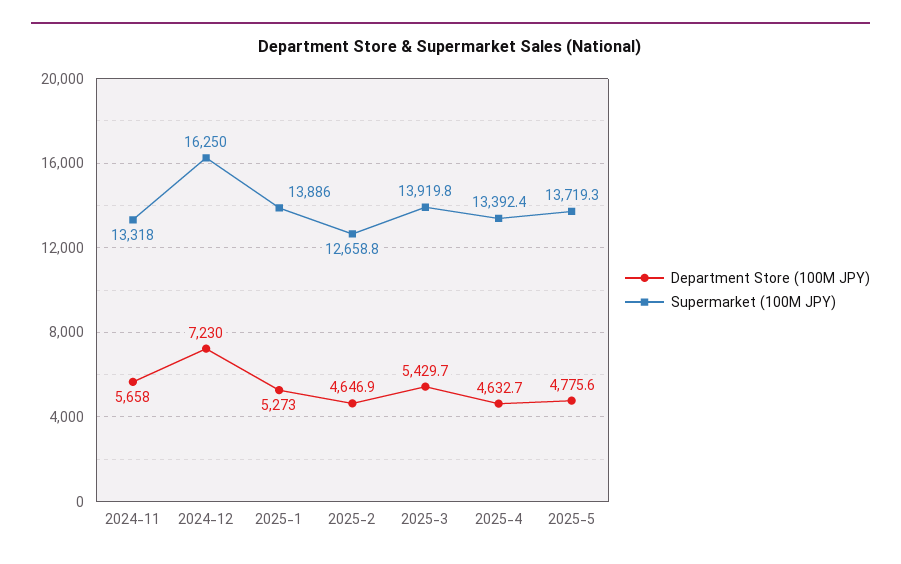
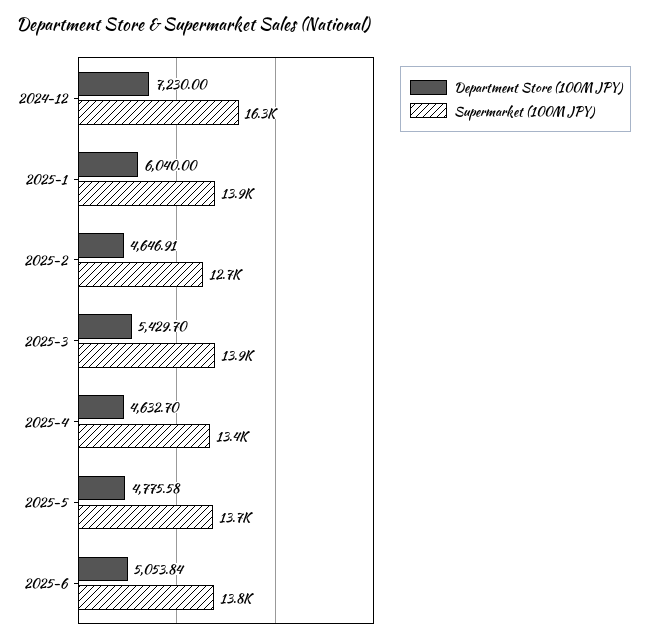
Department Store (100M JPY), 2024-11: 5658 -> none
Supermarket (100M JPY), 2024-11: 13318 -> none
Department Store (100M JPY), 2025-1: 5273 -> 6040
Department Store (100M JPY), 2025-6: none -> 5053.84
Supermarket (100M JPY), 2025-6: none -> 13800

